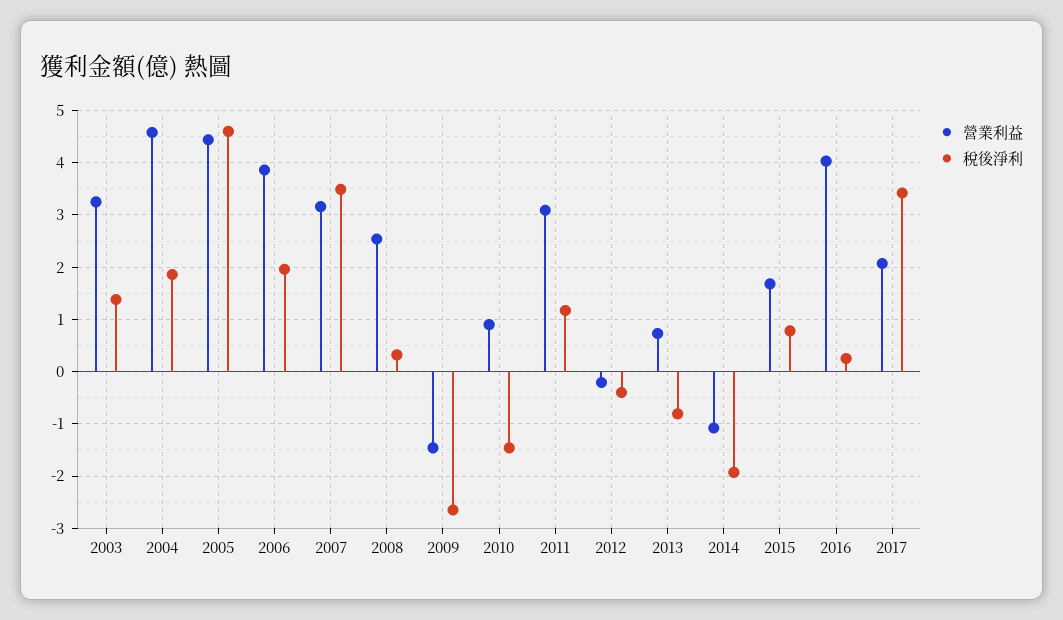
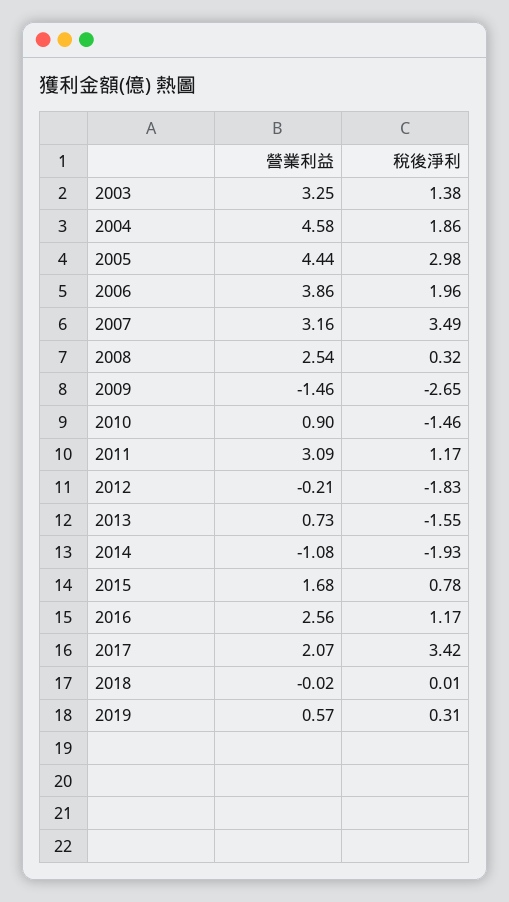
稅後淨利, 2005: 4.6 -> 2.98
稅後淨利, 2012: -0.4 -> -1.83
稅後淨利, 2013: -0.8 -> -1.55
營業利益, 2016: 4 -> 2.56
稅後淨利, 2016: 0.2 -> 1.17
營業利益, 2018: none -> -0.02
稅後淨利, 2018: none -> 0.01
營業利益, 2019: none -> 0.57
稅後淨利, 2019: none -> 0.31

